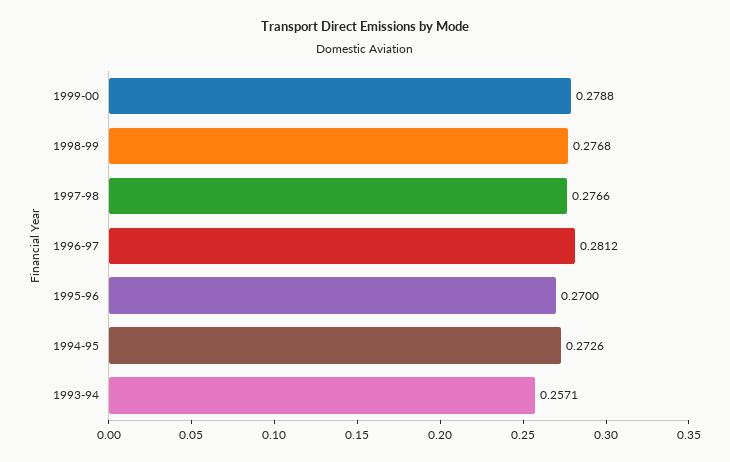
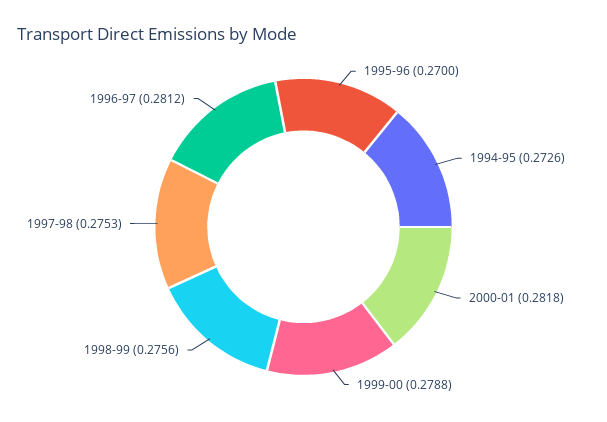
1998-99: 0.2768 -> 0.2756
1997-98: 0.2766 -> 0.2753
1993-94: 0.2571 -> none
2000-01: none -> 0.2818

